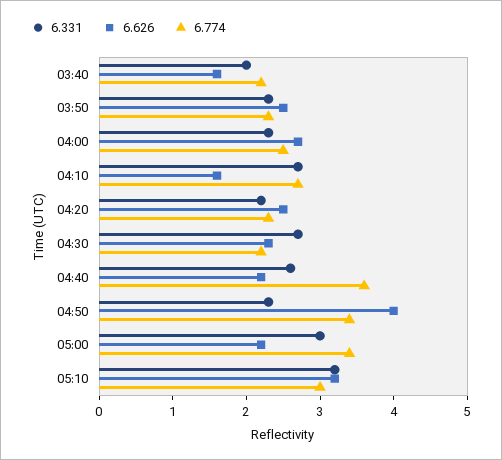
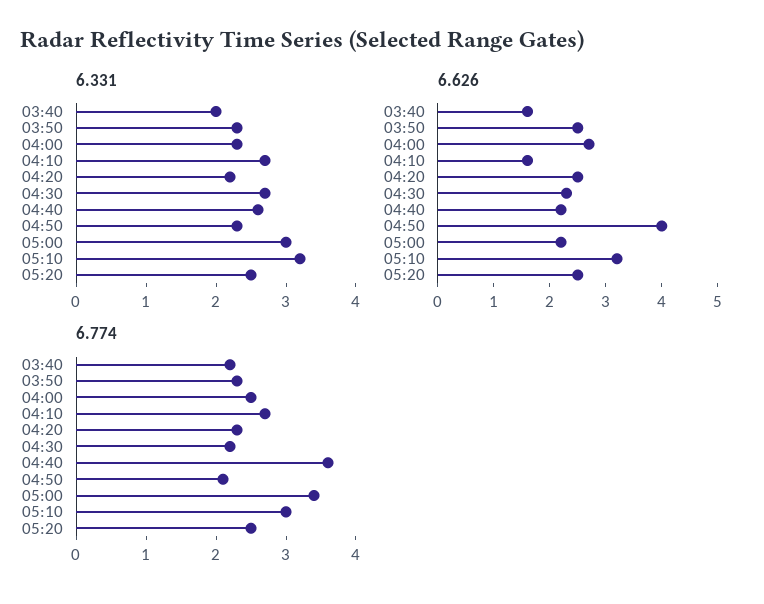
6.774, 04:50: 3.5 -> 2
6.331, 05:20: none -> 2.5
6.626, 05:20: none -> 2.5
6.774, 05:20: none -> 2.5

